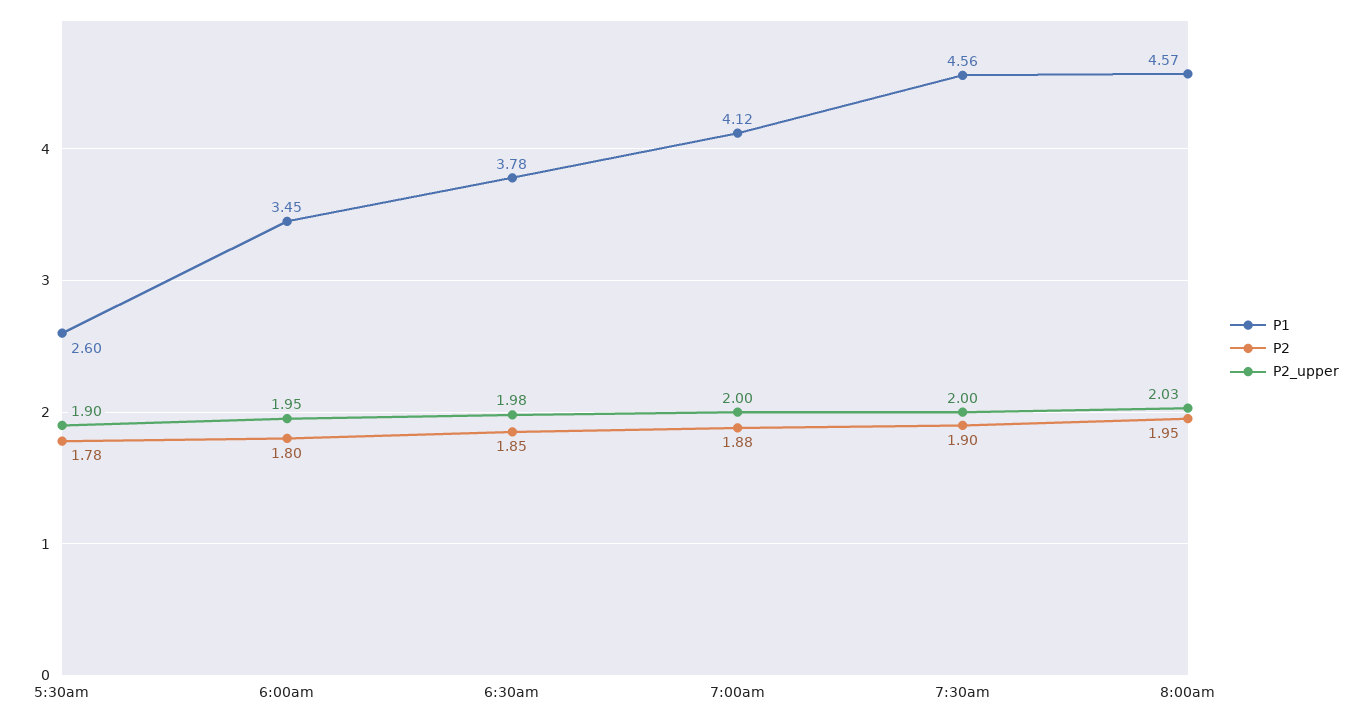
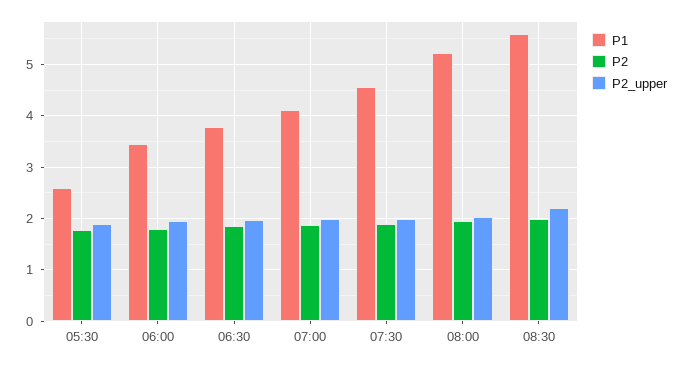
P1, 8:00am: 4.57 -> 5.2
P1, 08:30: none -> 5.6
P2, 08:30: none -> 2
P2_upper, 08:30: none -> 2.2

